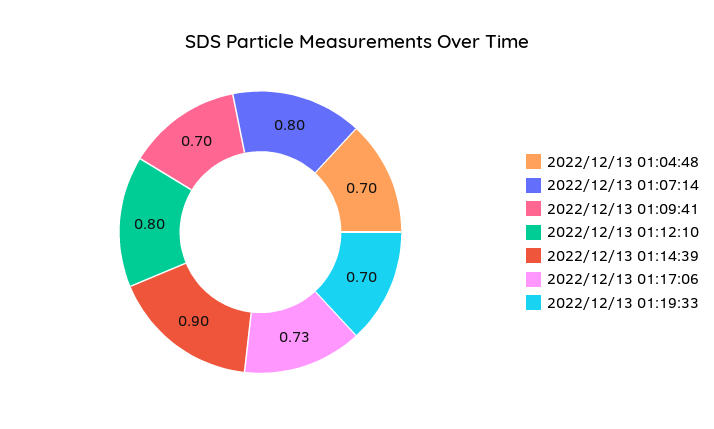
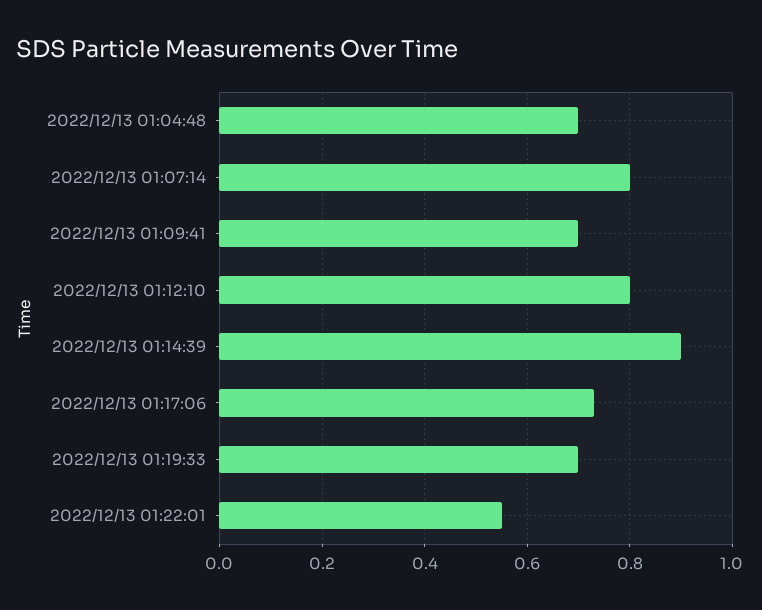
2022/12/13 01:22:01: none -> 0.55

